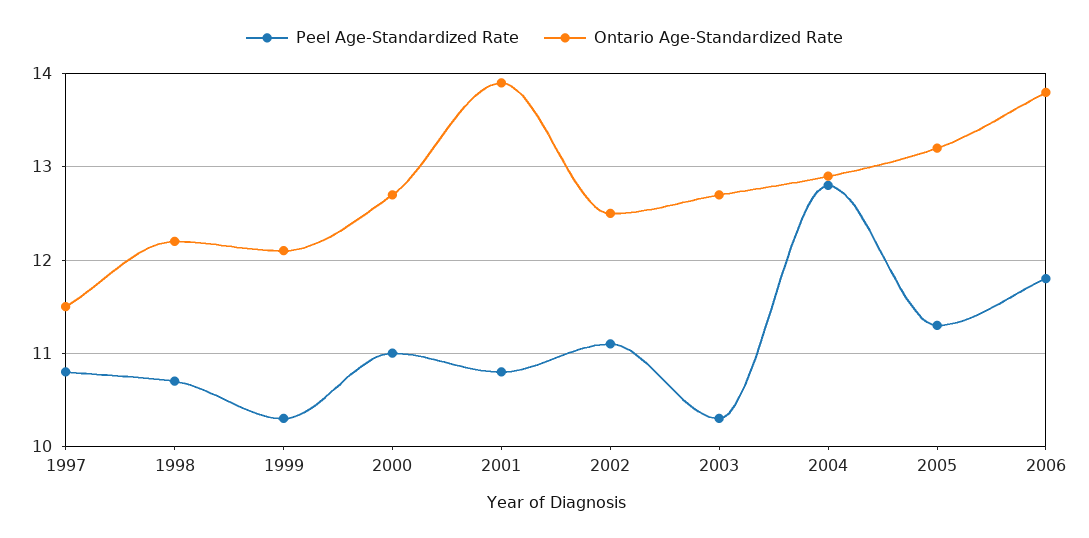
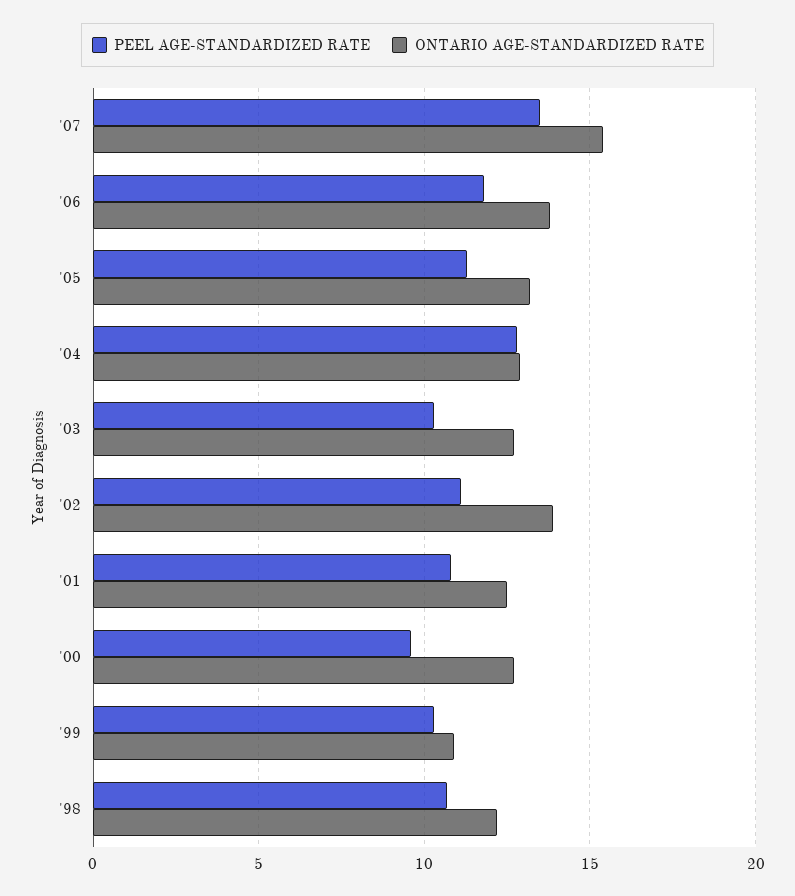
Peel Age-Standardized Rate, 1997: 10.8 -> none
Ontario Age-Standardized Rate, 1997: 11.5 -> none
Ontario Age-Standardized Rate, 1999: 12.1 -> 11
Peel Age-Standardized Rate, 2000: 11 -> 9.5
Ontario Age-Standardized Rate, 2001: 13.9 -> 12.5
Ontario Age-Standardized Rate, 2002: 12.5 -> 14
Peel Age-Standardized Rate, '07: none -> 13.5
Ontario Age-Standardized Rate, '07: none -> 15.5

